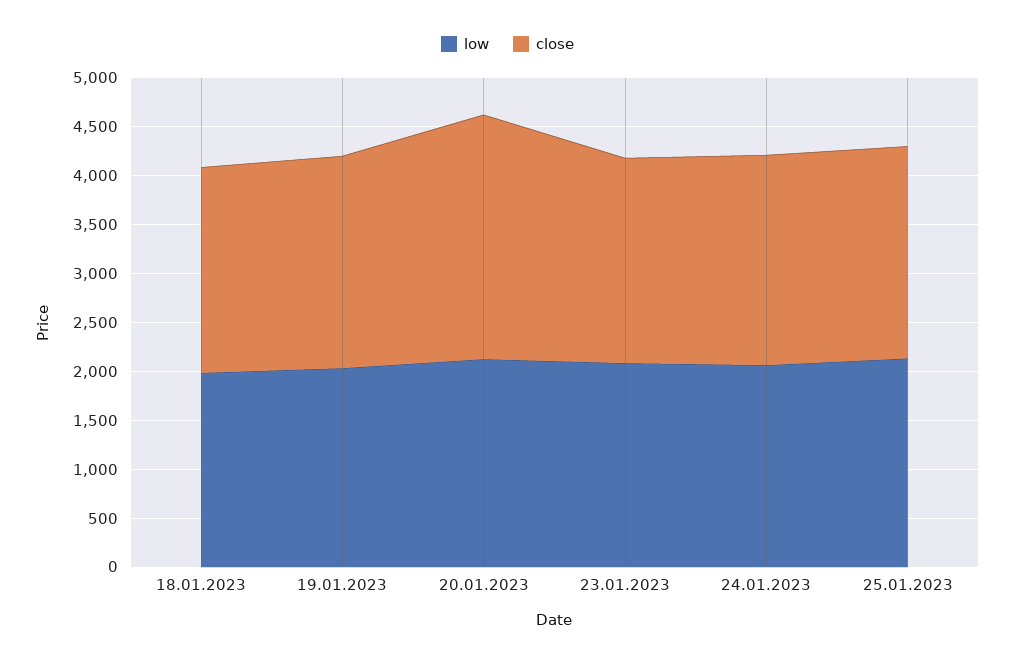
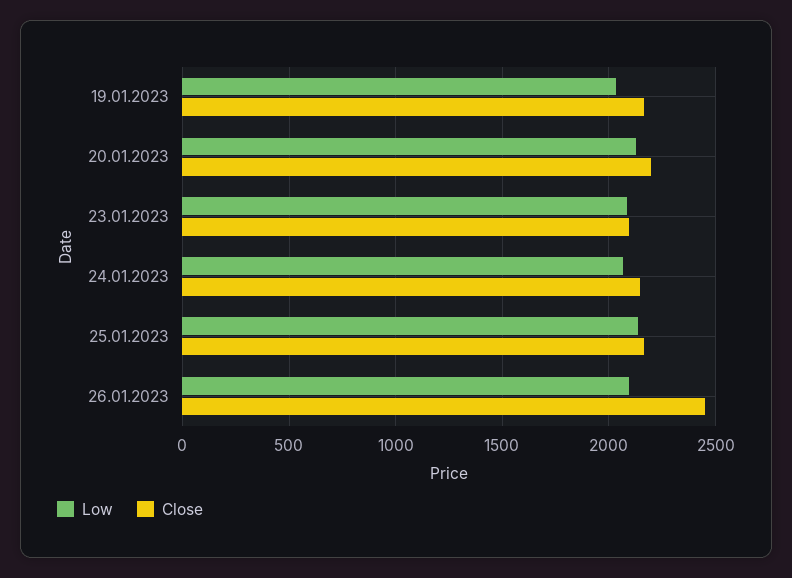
low, 18.01.2023: 2000 -> none
close, 18.01.2023: 2100 -> none
close, 20.01.2023: 2500 -> 2200
low, 26.01.2023: none -> 2100
close, 26.01.2023: none -> 2450

